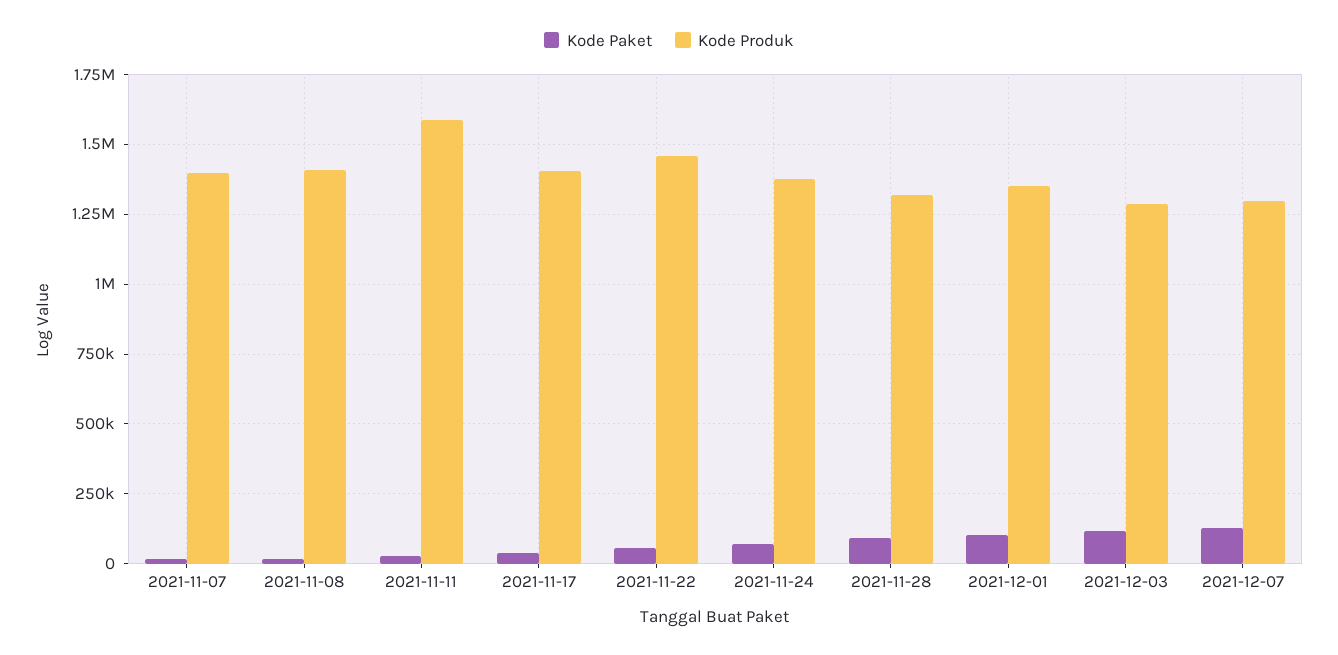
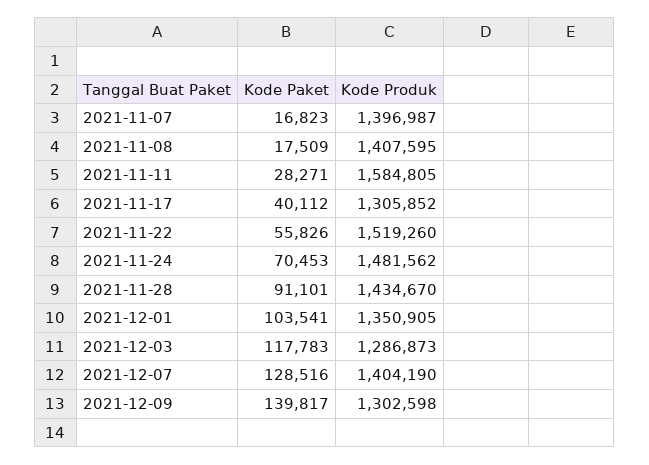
Kode Produk, 2021-11-17: 1400000 -> 1305852
Kode Produk, 2021-11-22: 1450000 -> 1519260
Kode Produk, 2021-11-24: 1375000 -> 1481562
Kode Produk, 2021-11-28: 1325000 -> 1434670
Kode Produk, 2021-12-07: 1300000 -> 1404190
Kode Paket, 2021-12-09: none -> 139817
Kode Produk, 2021-12-09: none -> 1302598

